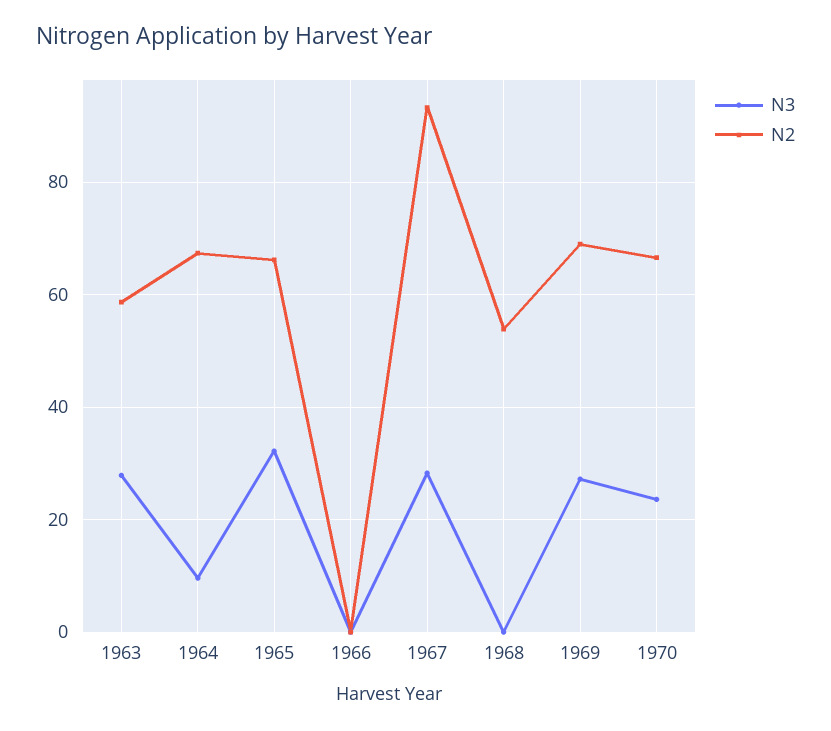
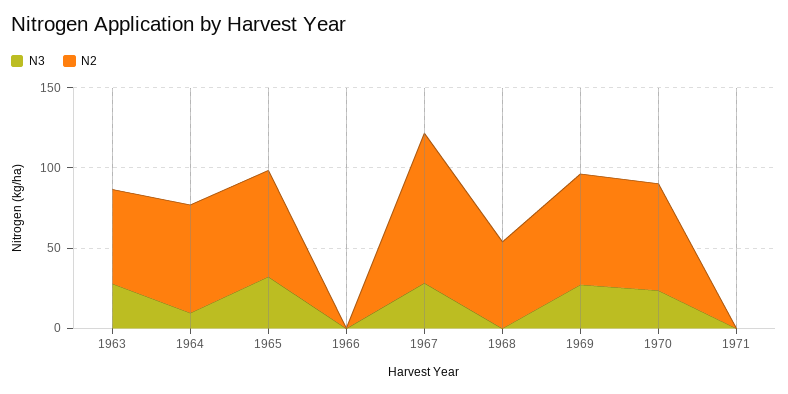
N3, 1971: none -> 0
N2, 1971: none -> 0

